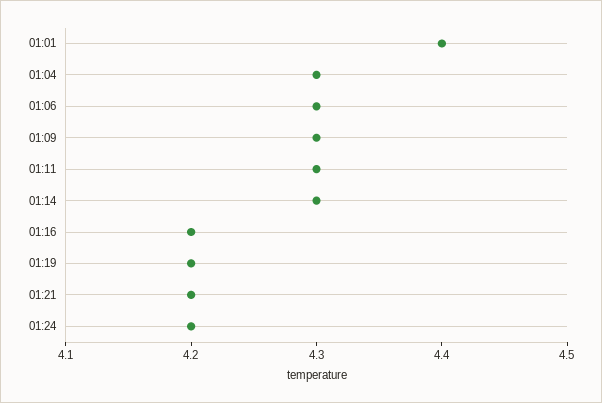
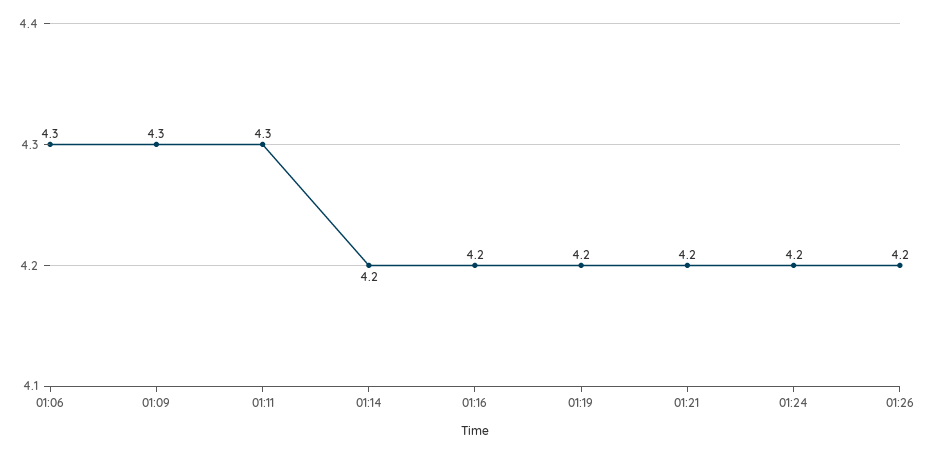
01:01: 4.4 -> none
01:04: 4.3 -> none
01:14: 4.3 -> 4.2
01:26: none -> 4.2

